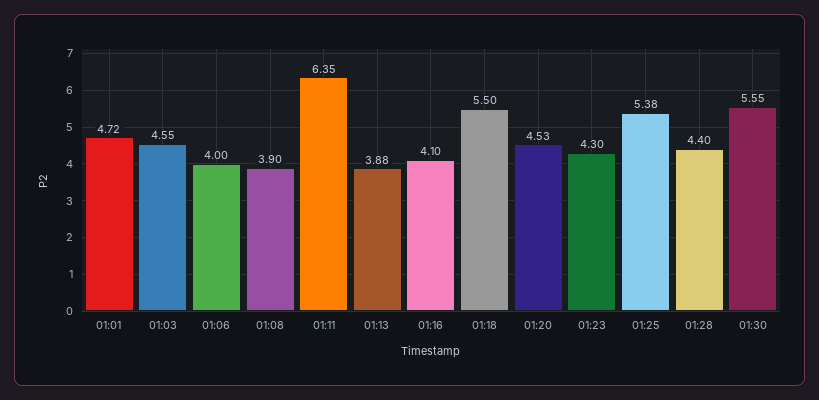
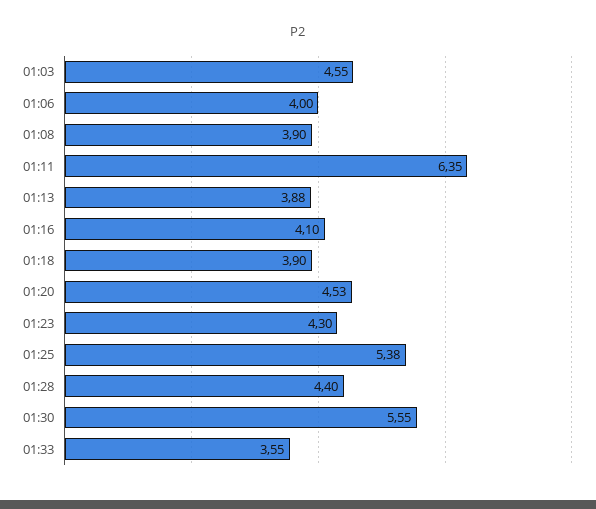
01:01: 4.72 -> none
01:18: 5.5 -> 3.9
01:33: none -> 3.55

